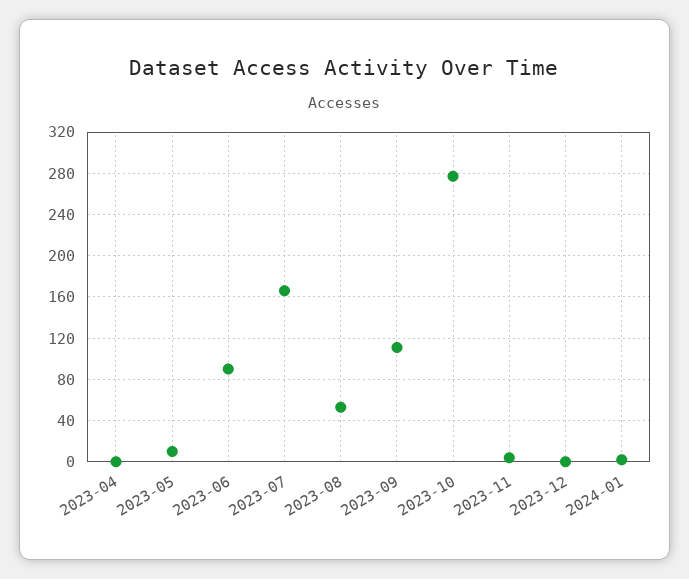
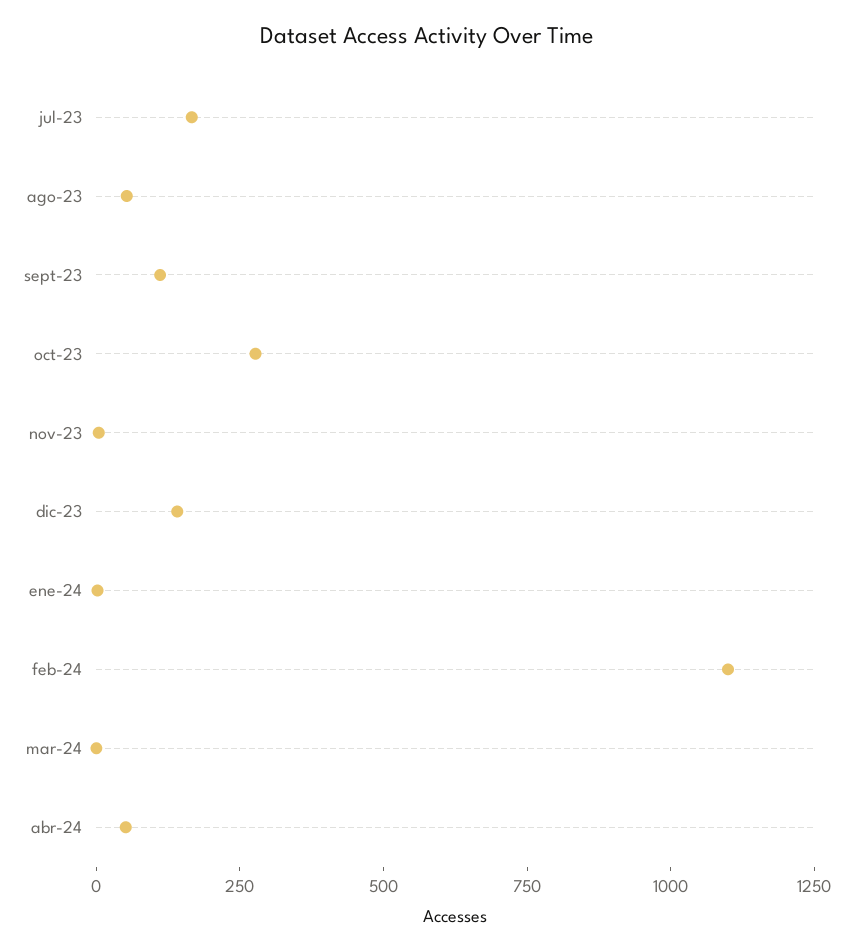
2023-04: 0 -> none
2023-05: 10 -> none
2023-06: 90 -> none
2023-12: 0 -> 150
feb-24: none -> 1100
mar-24: none -> 0
abr-24: none -> 50

